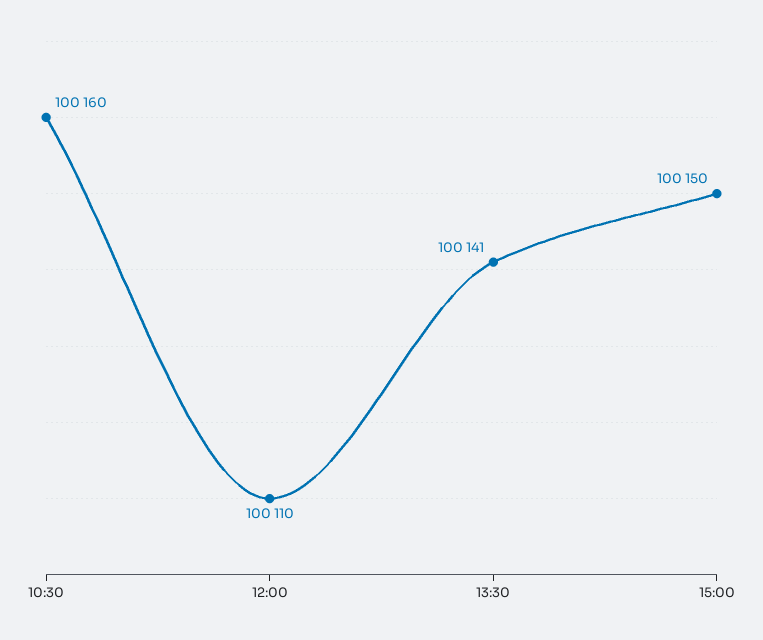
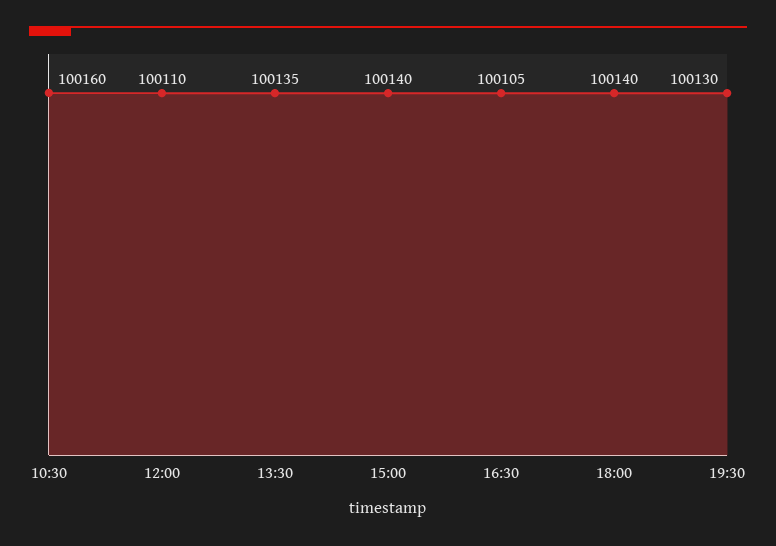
13:30: 100141 -> 100135
15:00: 100150 -> 100140
16:30: none -> 100105
18:00: none -> 100140
19:30: none -> 100130

